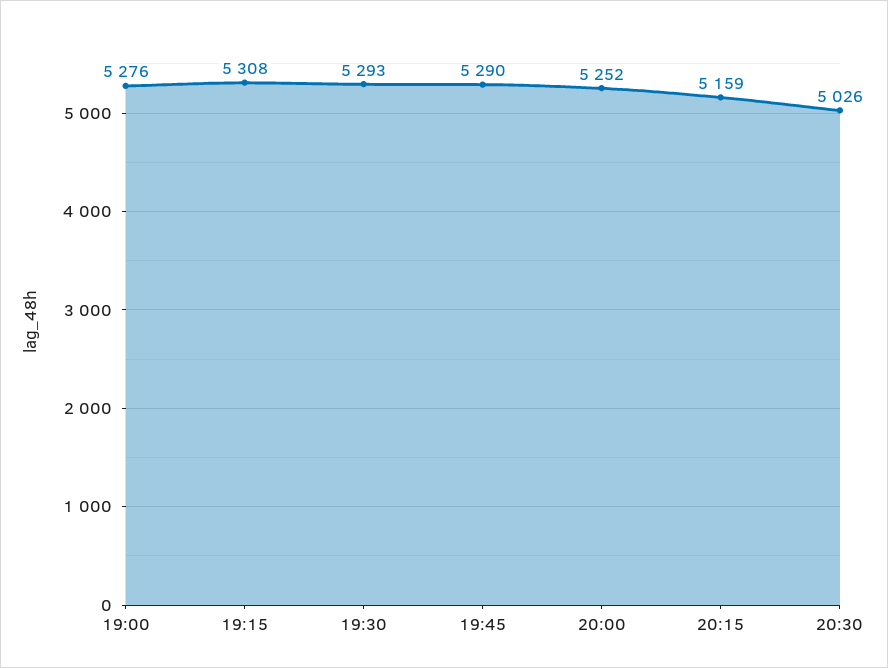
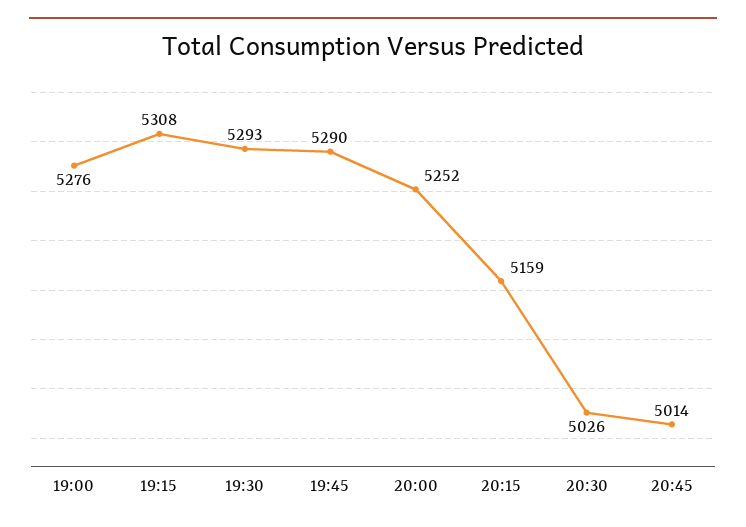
20:45: none -> 5014

